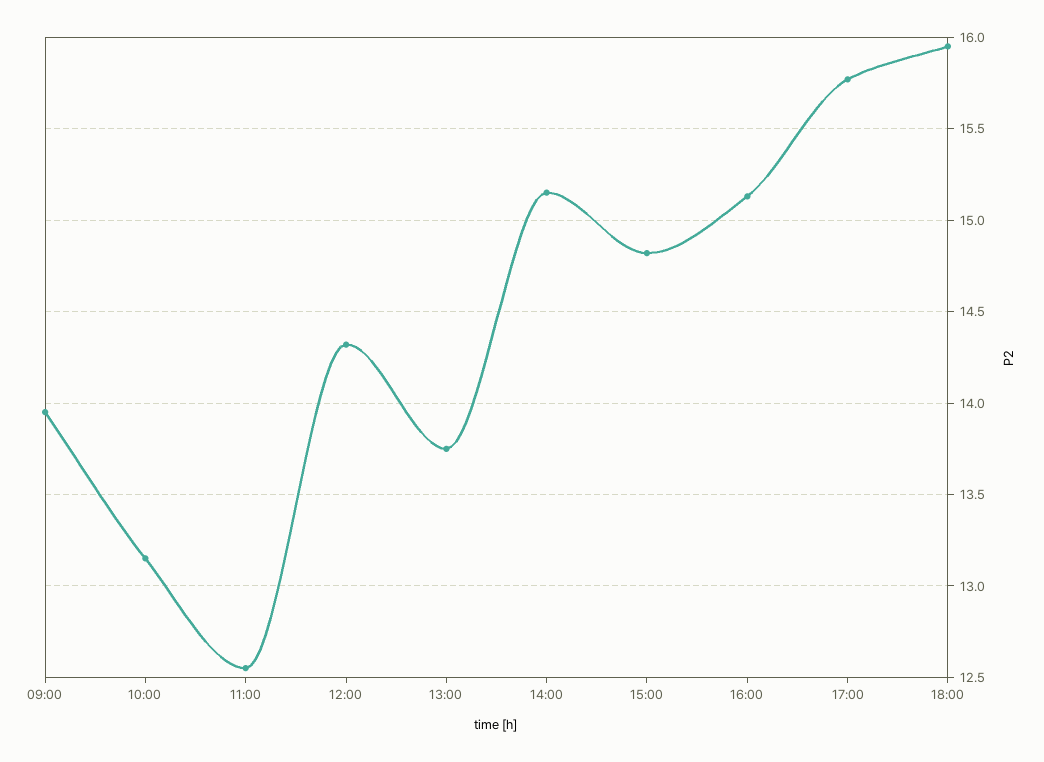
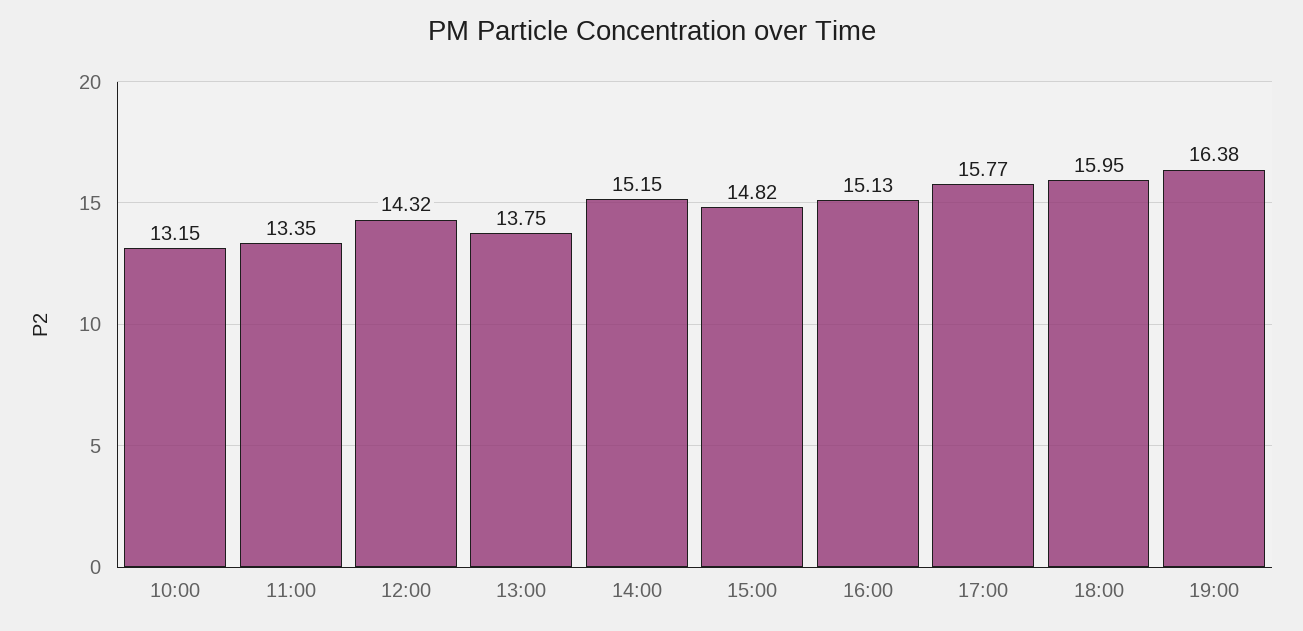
09:00: 13.95 -> none
11:00: 12.55 -> 13.35
19:00: none -> 16.38

